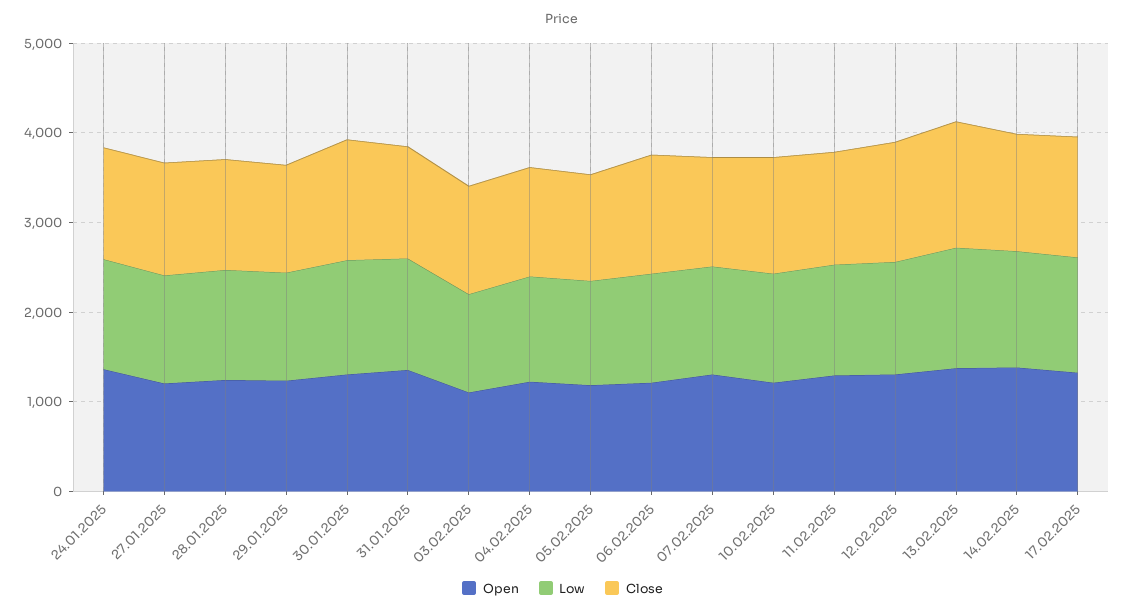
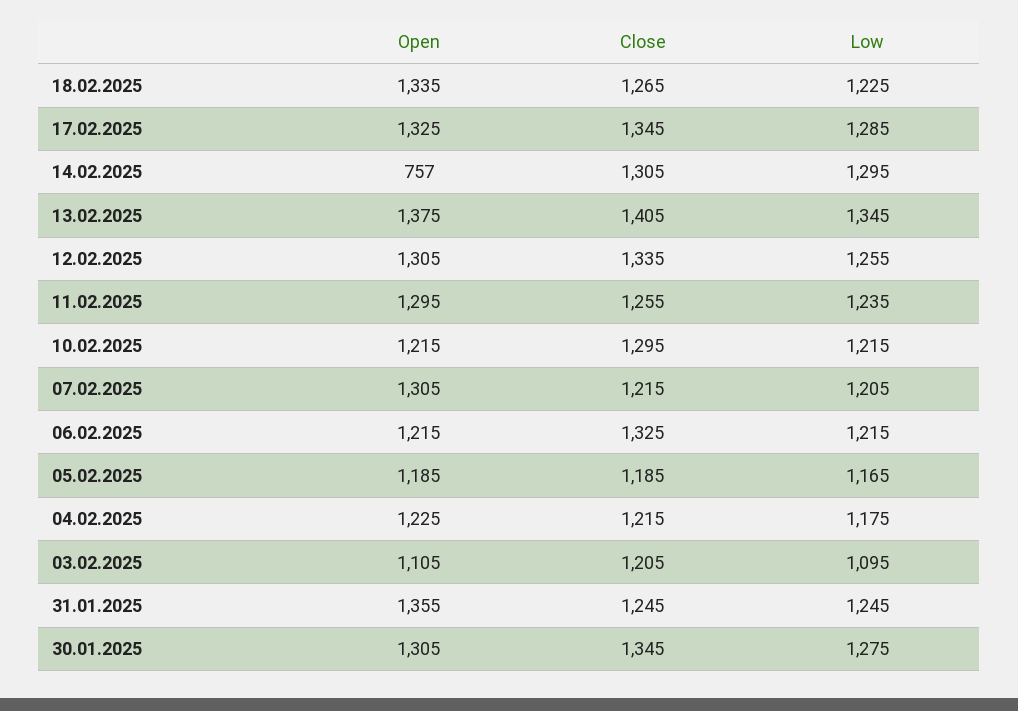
Open, 24.01.2025: 1400 -> none
Low, 24.01.2025: 1200 -> none
Close, 24.01.2025: 1200 -> none
Open, 27.01.2025: 1200 -> none
Low, 27.01.2025: 1200 -> none
Close, 27.01.2025: 1200 -> none
Open, 28.01.2025: 1200 -> none
Low, 28.01.2025: 1200 -> none
Close, 28.01.2025: 1200 -> none
Open, 29.01.2025: 1200 -> none
Low, 29.01.2025: 1200 -> none
Close, 29.01.2025: 1200 -> none
Open, 14.02.2025: 1400 -> 757
Open, 18.02.2025: none -> 1335
Close, 18.02.2025: none -> 1265
Low, 18.02.2025: none -> 1225

